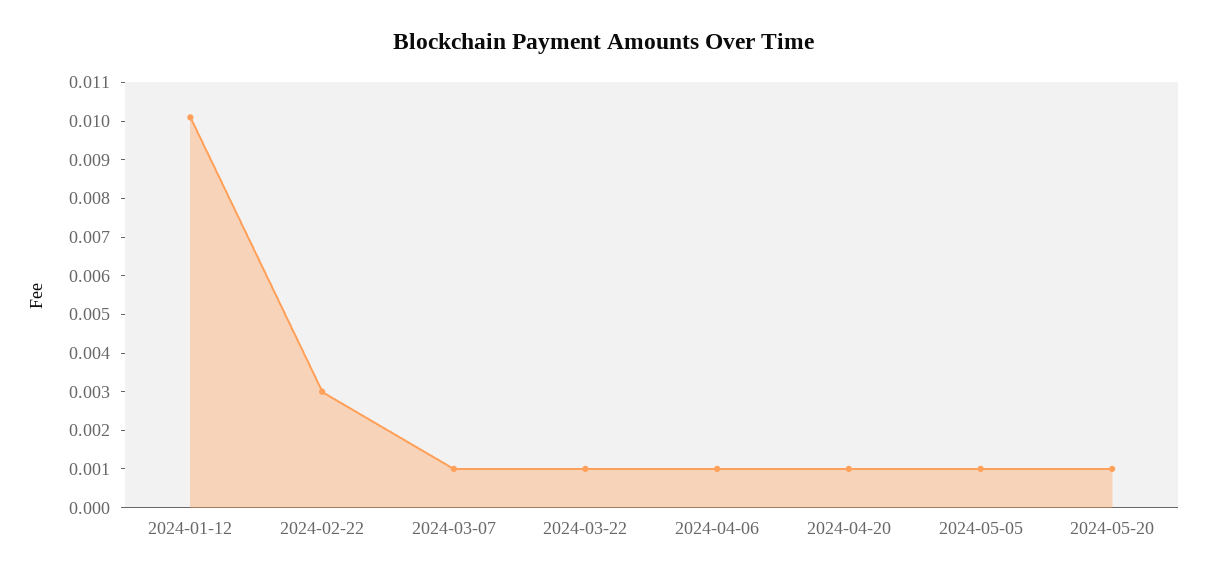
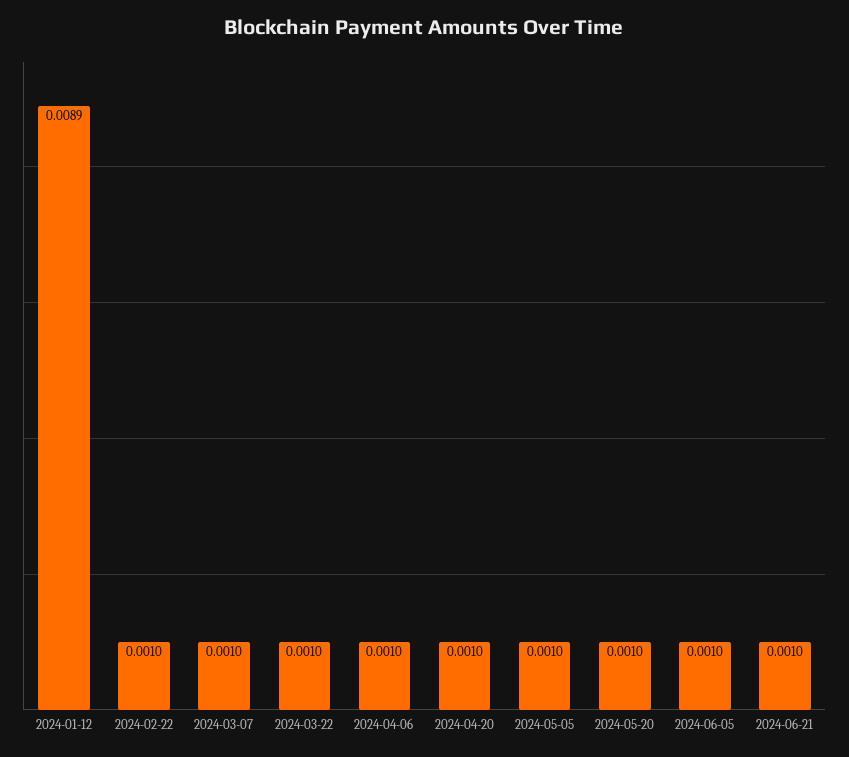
2024-01-12: 0.01 -> 0.0089
2024-02-22: 0.003 -> 0.001
2024-06-05: none -> 0.001
2024-06-21: none -> 0.001

